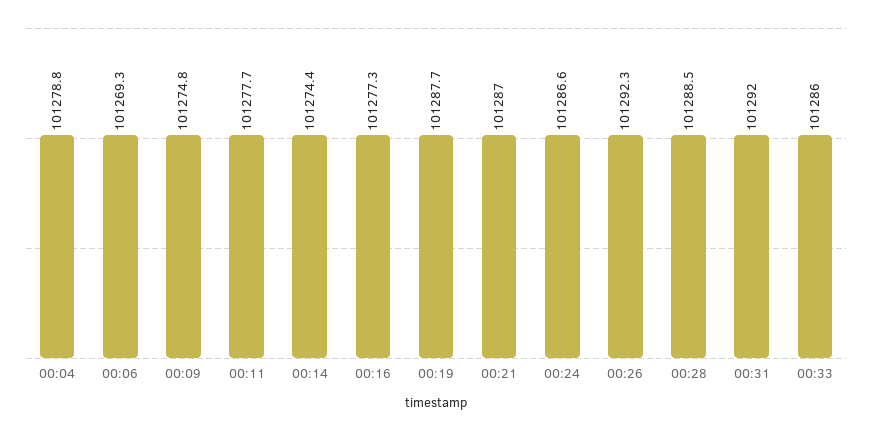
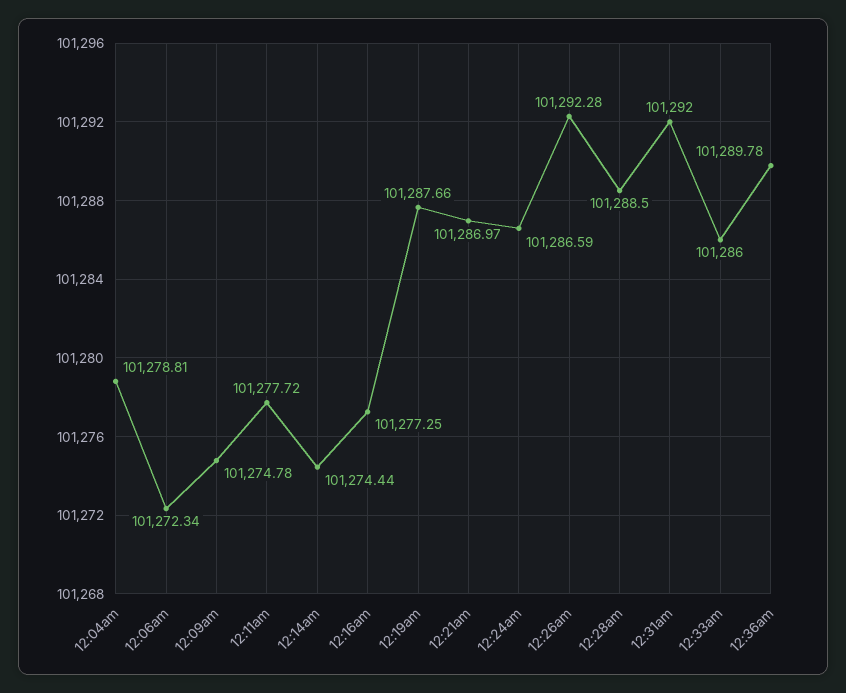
00:06: 101269.3 -> 101272.34
12:36am: none -> 101289.78

